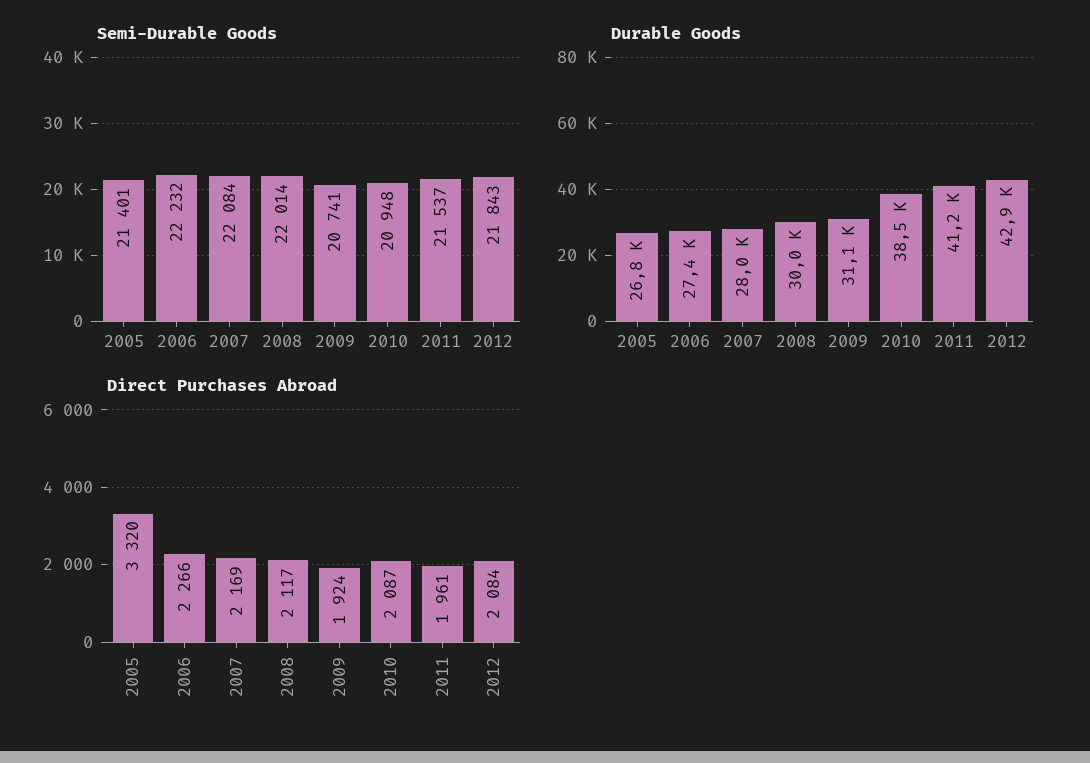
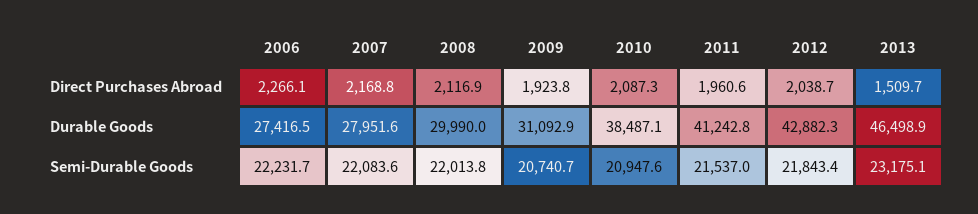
Semi-Durable Goods, 2005: 21401 -> none
Durable Goods, 2005: 26800 -> none
Direct Purchases Abroad, 2005: 3320 -> none
Direct Purchases Abroad, 2012: 2084 -> 2038.7
Direct Purchases Abroad, 2013: none -> 1509.7
Durable Goods, 2013: none -> 46498.9
Semi-Durable Goods, 2013: none -> 23175.1

